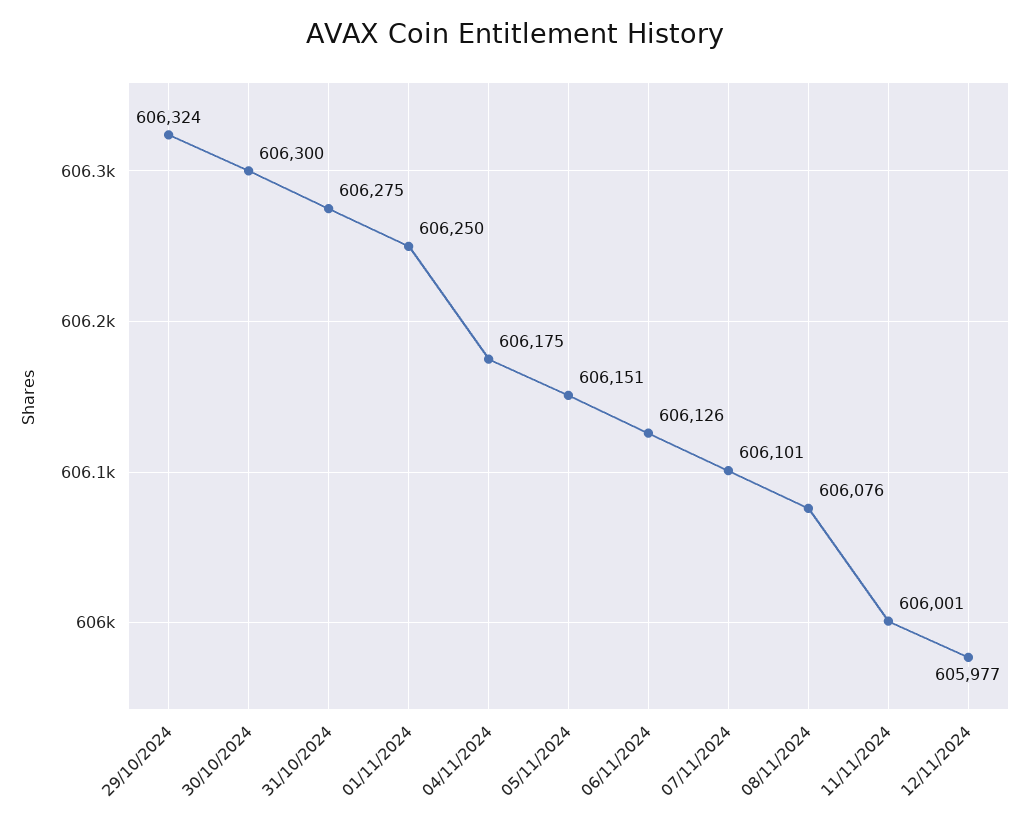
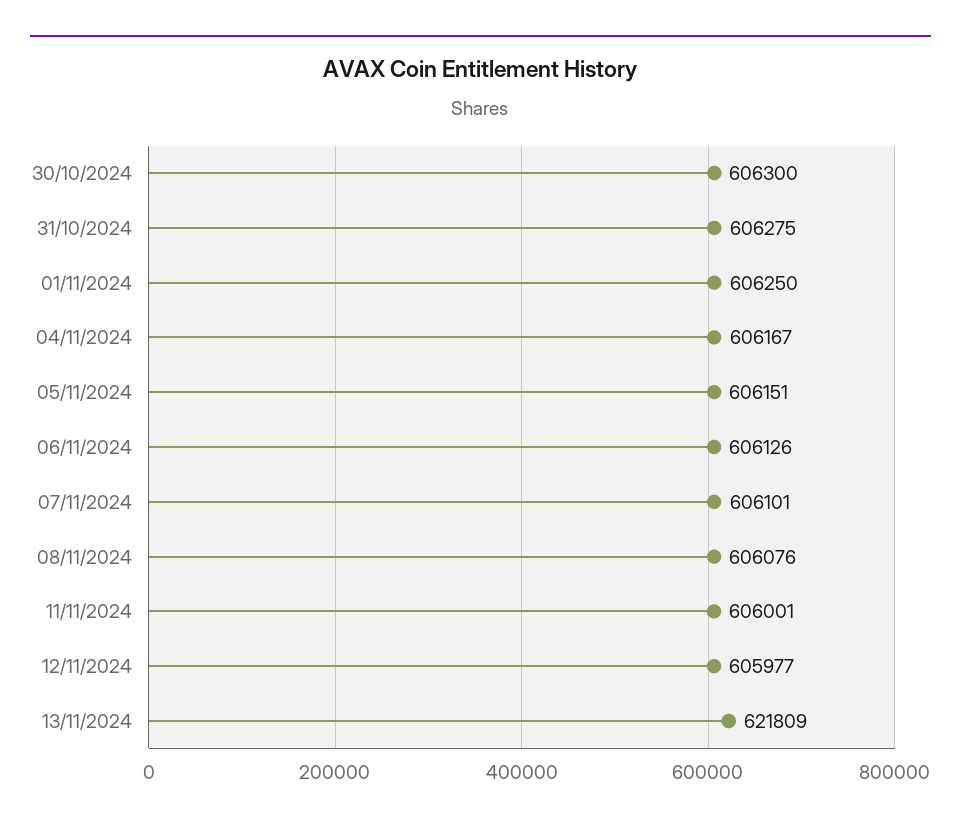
29/10/2024: 606324 -> none
04/11/2024: 606175 -> 606167
13/11/2024: none -> 621809

